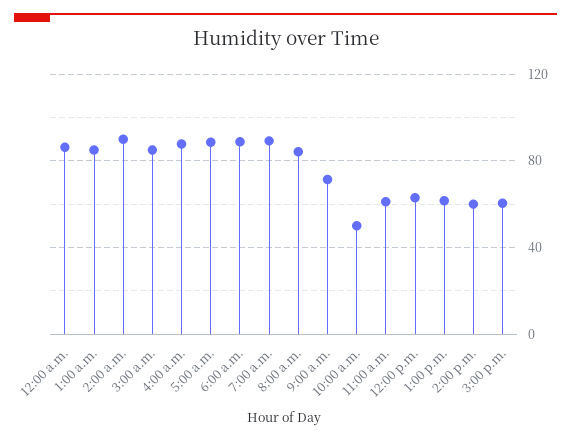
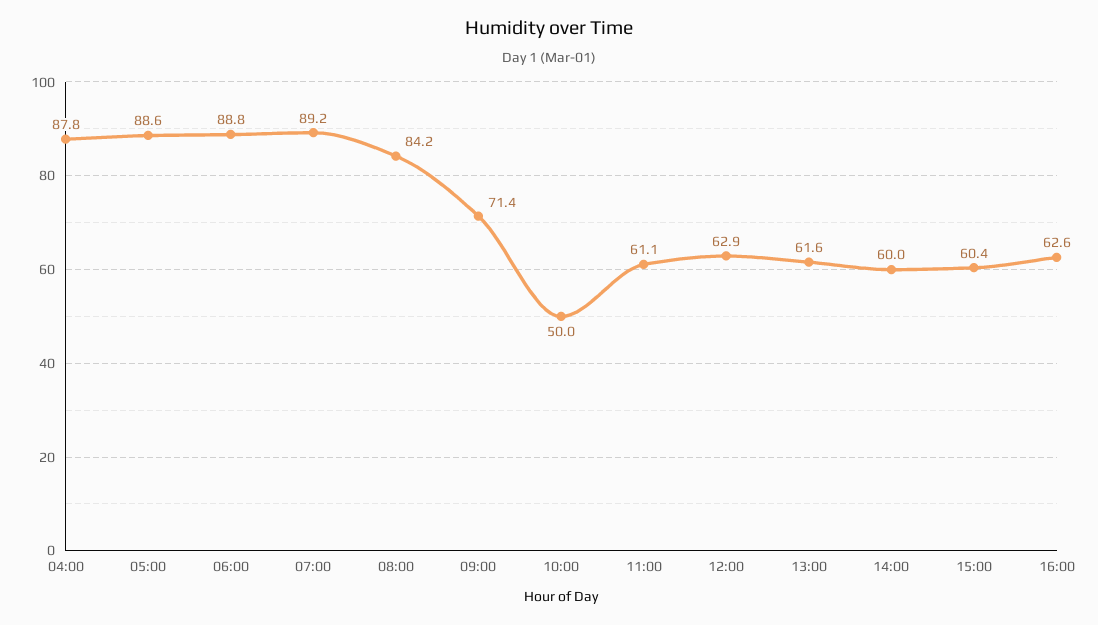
12:00 a.m.: 85 -> none
1:00 a.m.: 85 -> none
2:00 a.m.: 90 -> none
3:00 a.m.: 85 -> none
16:00: none -> 62.6

